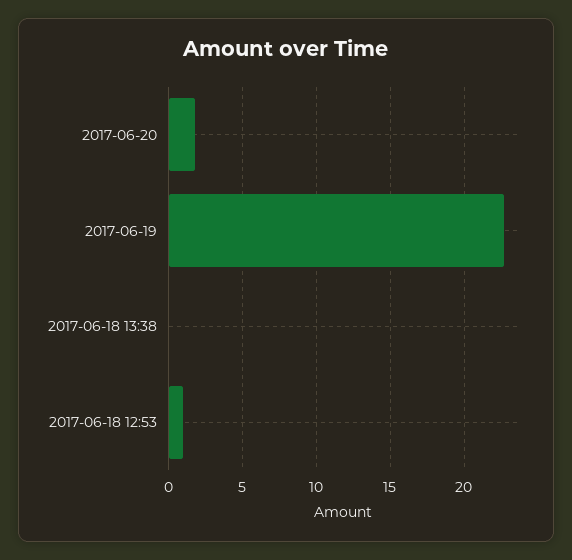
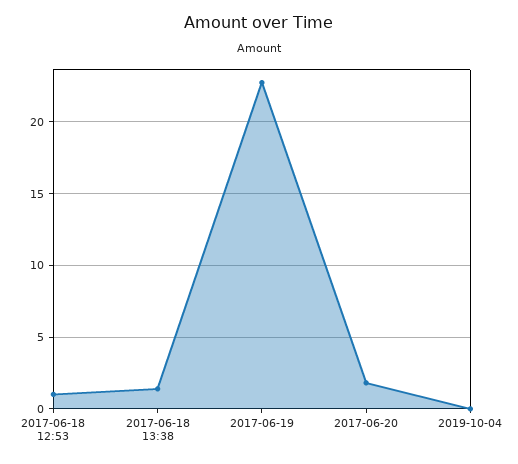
2017-06-18 13:38: 0 -> 1.5
2019-10-04: none -> 0

